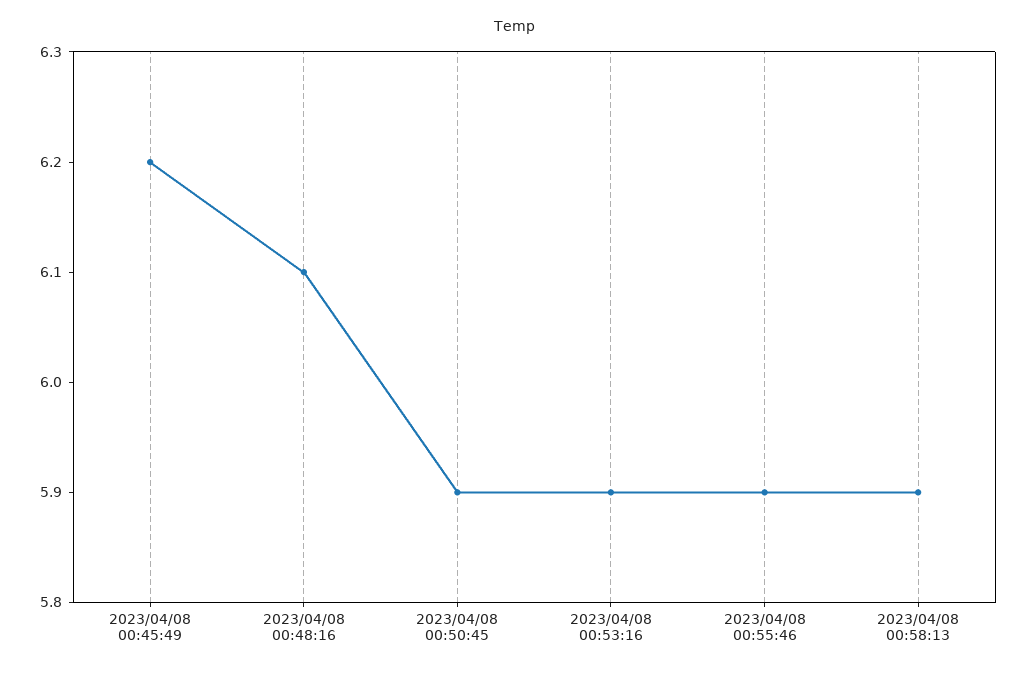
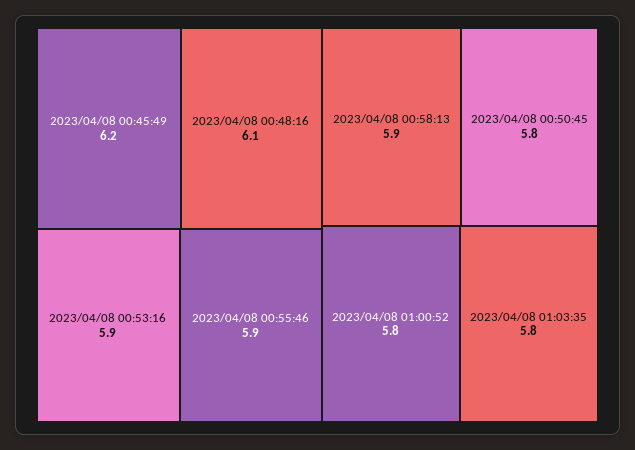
2023/04/08 00:50:45: 5.9 -> 5.8
2023/04/08 01:00:52: none -> 5.8
2023/04/08 01:03:35: none -> 5.8

